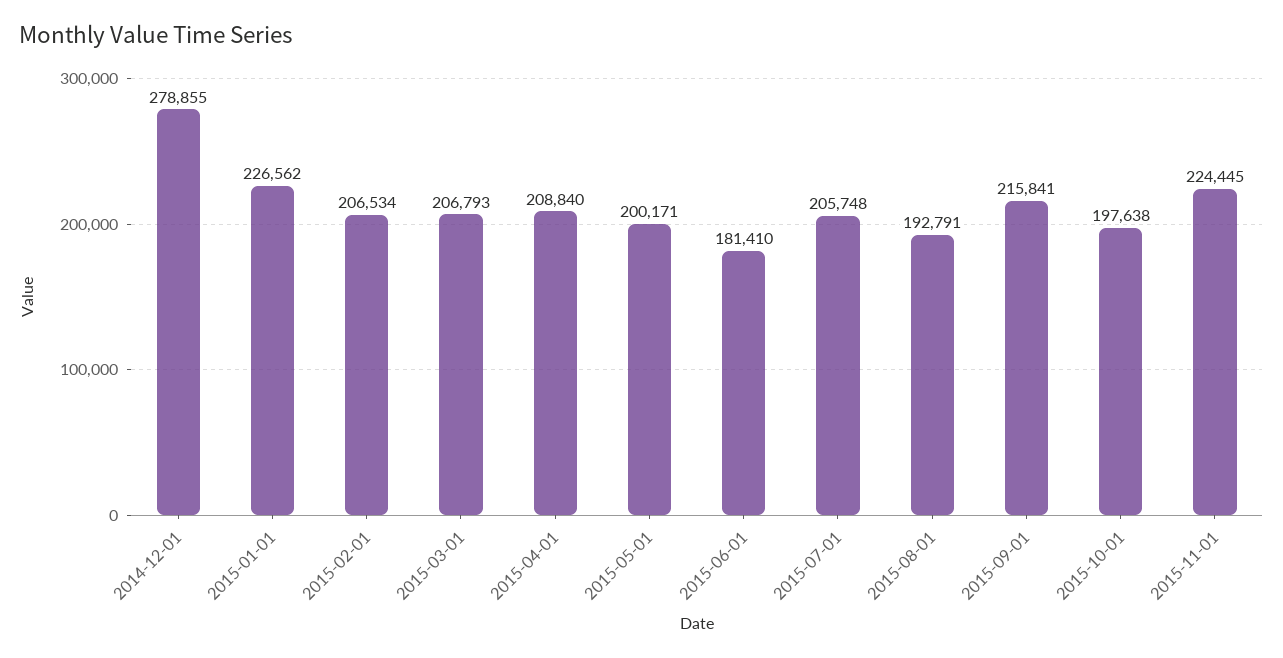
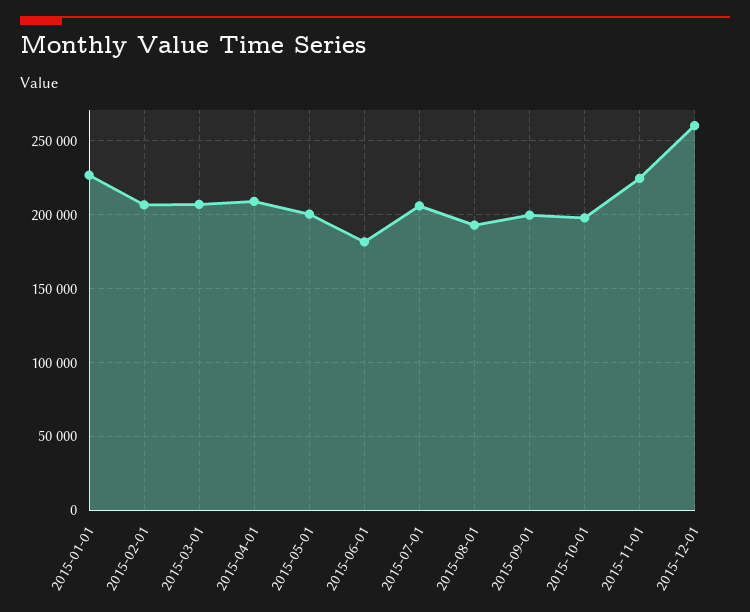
2014-12-01: 278855 -> none
2015-09-01: 215841 -> 200000
2015-12-01: none -> 260000

